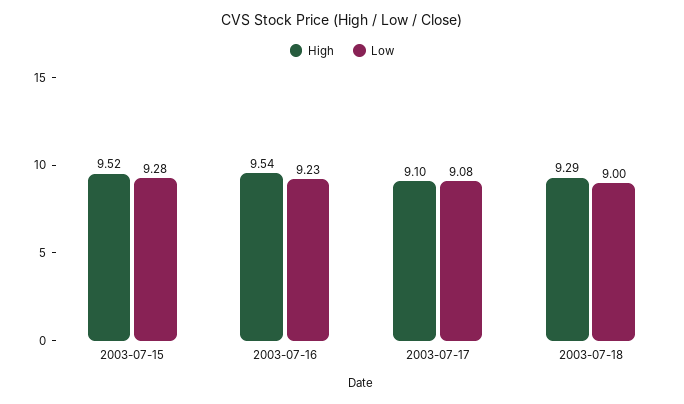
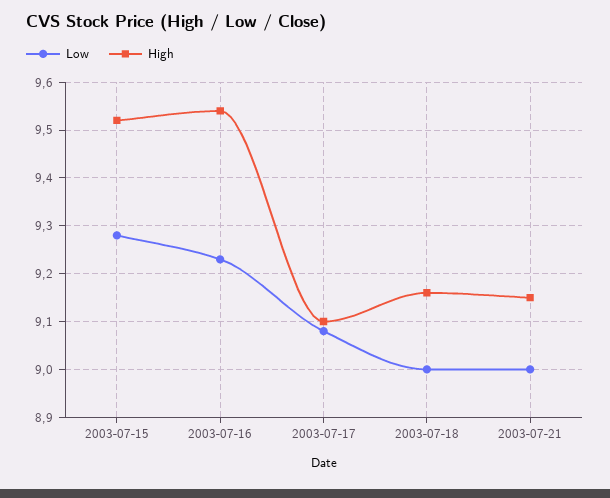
High, 2003-07-18: 9.29 -> 9.15
Low, 2003-07-21: none -> 9
High, 2003-07-21: none -> 9.15

